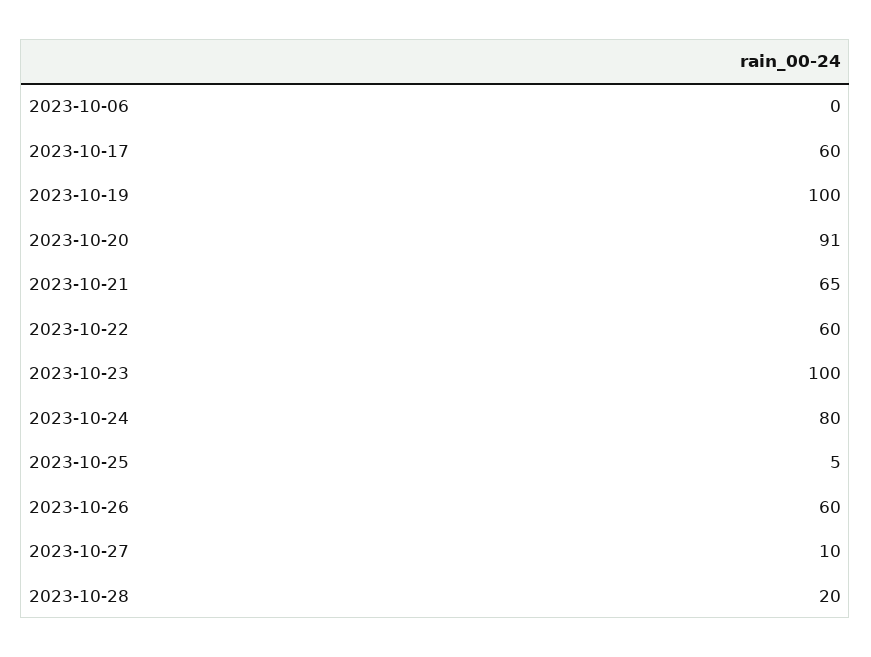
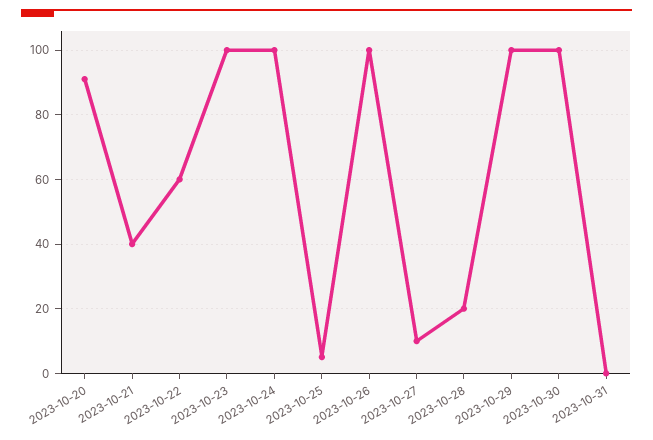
2023-10-06: 0 -> none
2023-10-17: 60 -> none
2023-10-19: 100 -> none
2023-10-21: 65 -> 40
2023-10-24: 80 -> 100
2023-10-26: 60 -> 100
2023-10-29: none -> 100
2023-10-30: none -> 100
2023-10-31: none -> 0

